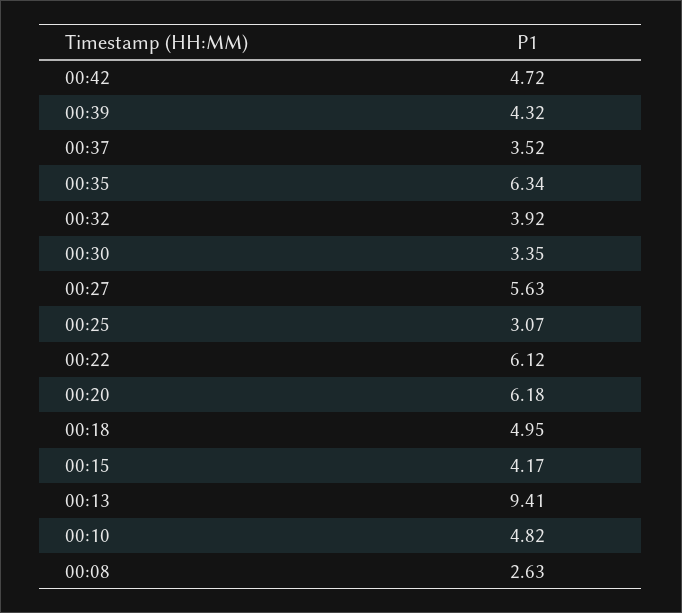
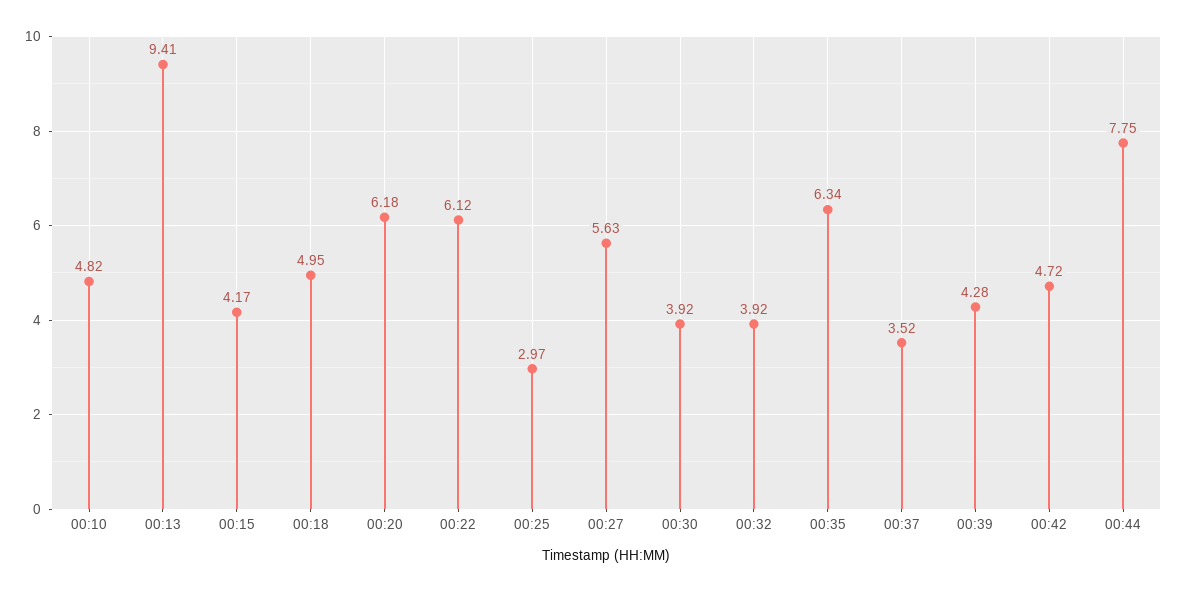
00:39: 4.32 -> 4.28
00:30: 3.35 -> 3.92
00:25: 3.07 -> 2.97
00:08: 2.63 -> none
00:44: none -> 7.75

